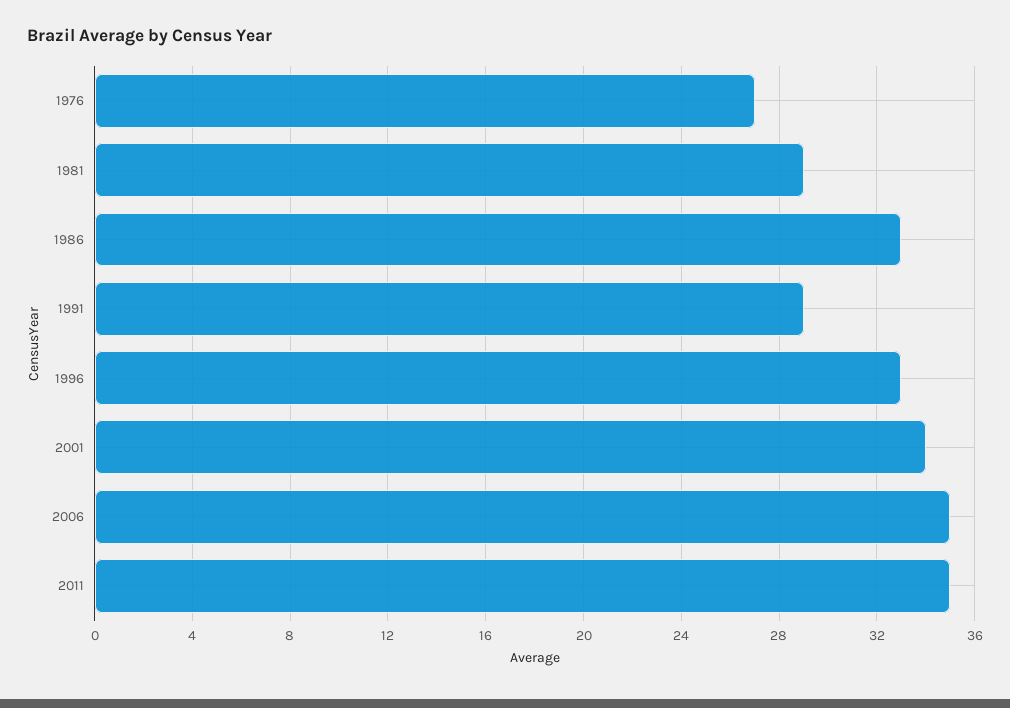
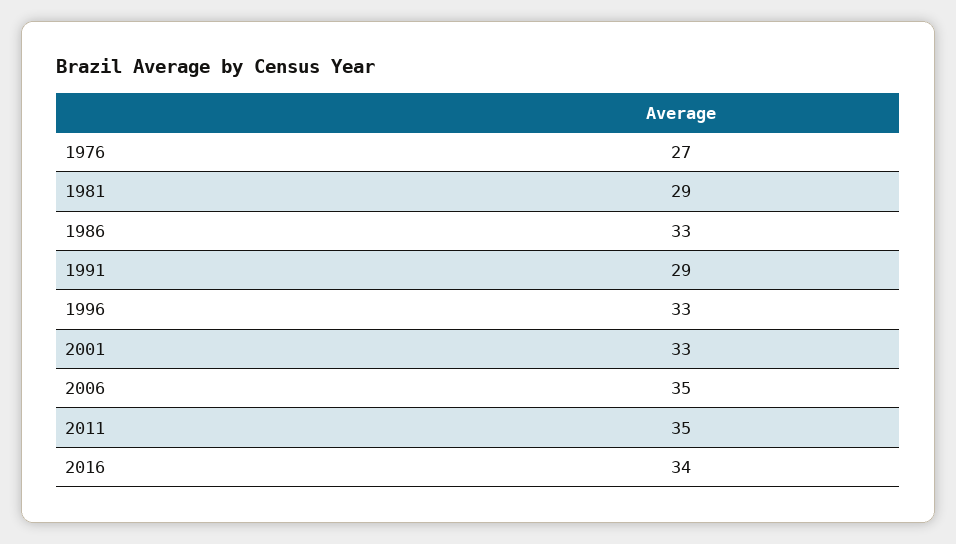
2001: 34 -> 33
2016: none -> 34

